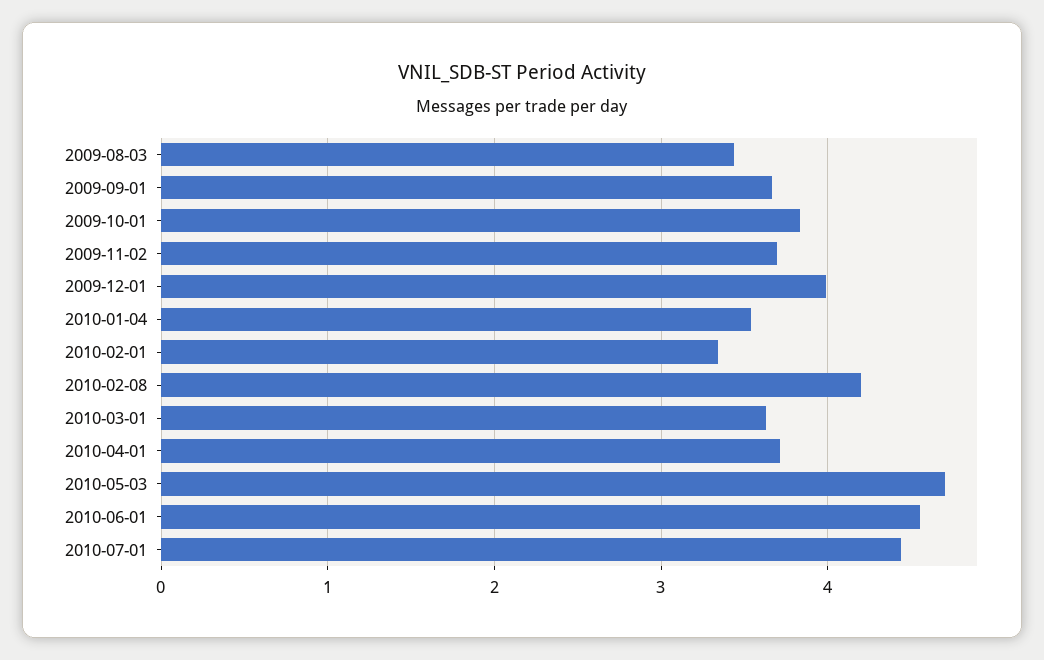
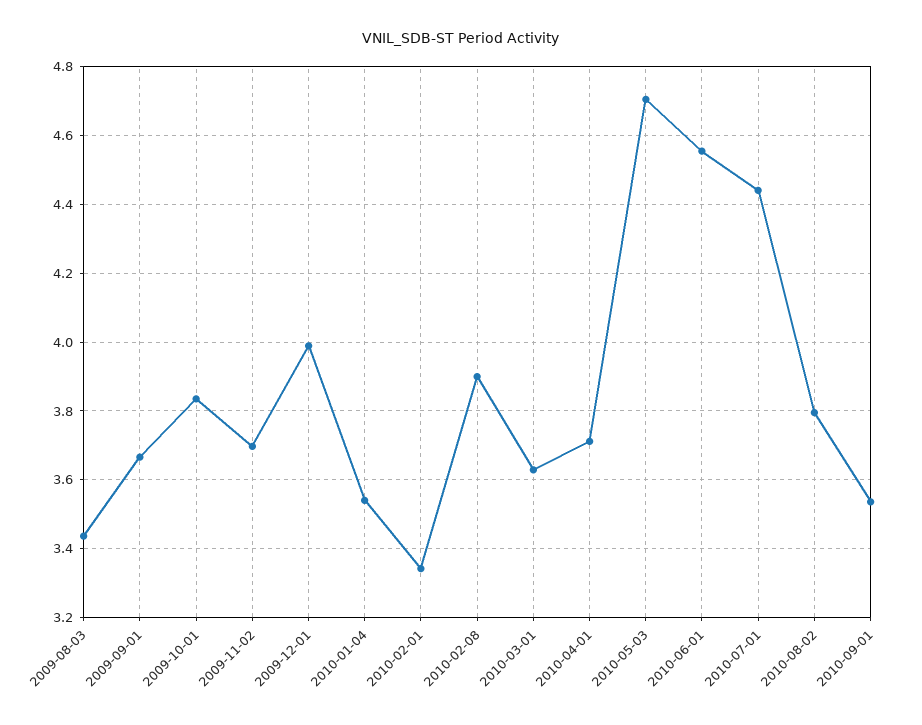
2010-02-08: 4.2 -> 3.9
2010-08-02: none -> 3.8
2010-09-01: none -> 3.54

